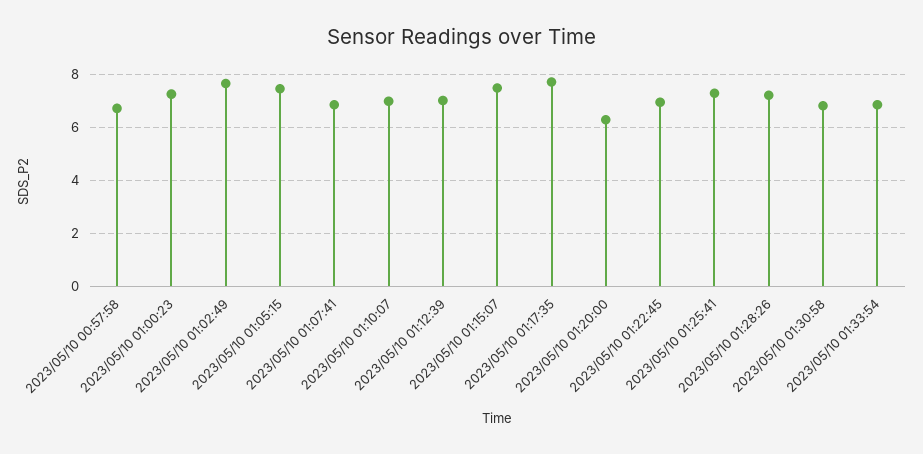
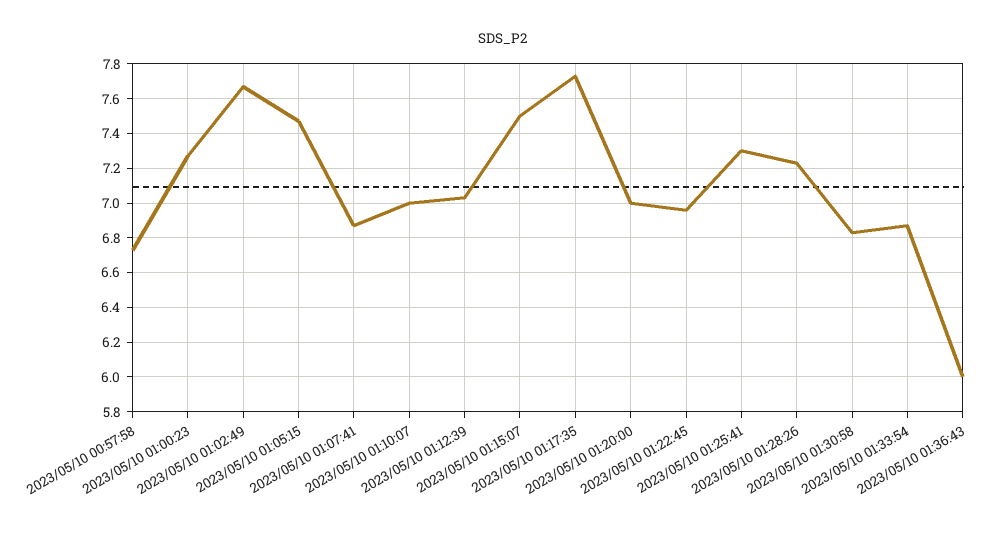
2023/05/10 01:20:00: 6.25 -> 7
2023/05/10 01:36:43: none -> 6

